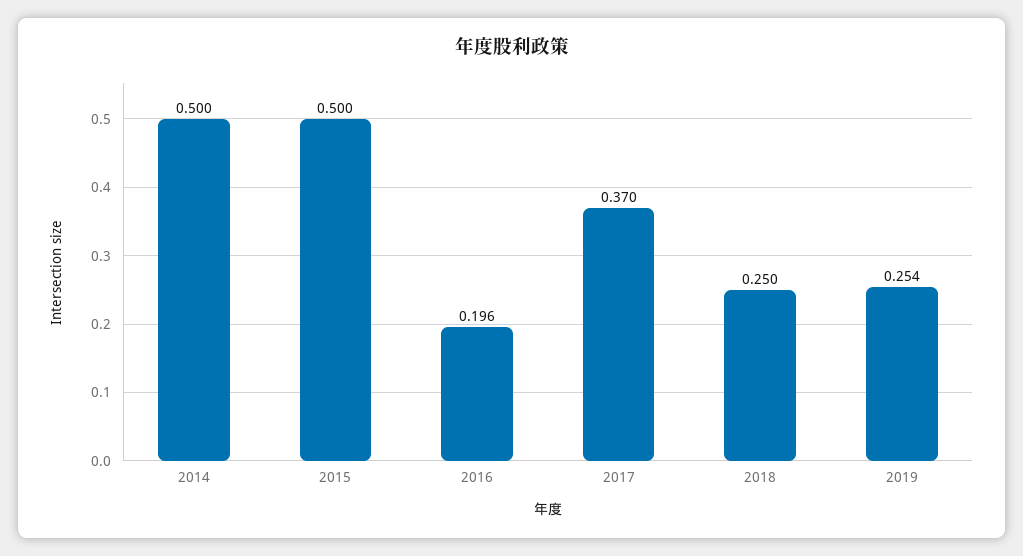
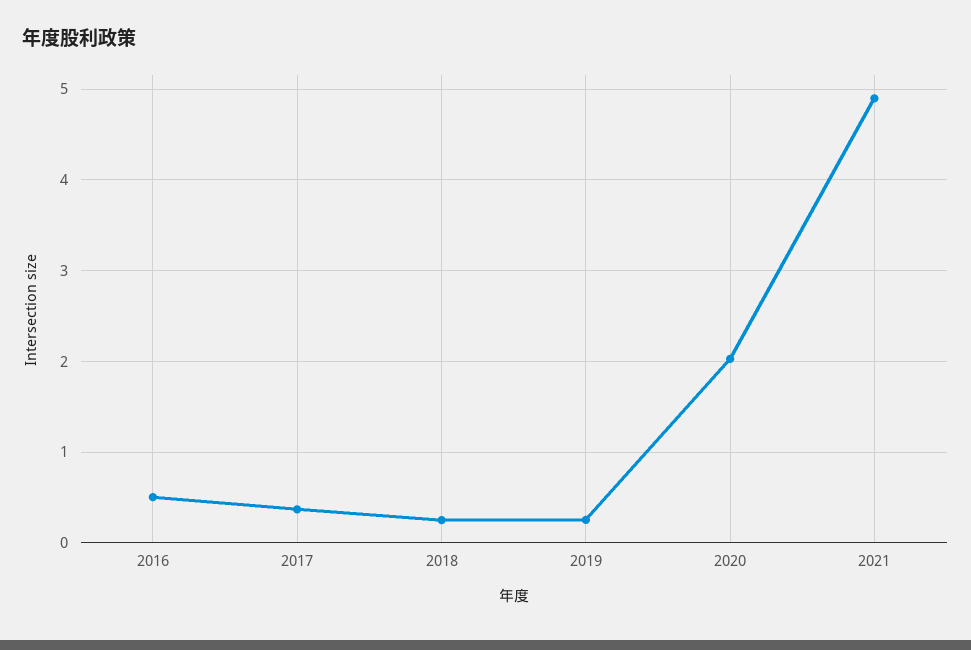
2014: 0.5 -> none
2015: 0.5 -> none
2016: 0.196 -> 0.5
2020: none -> 2
2021: none -> 4.9

